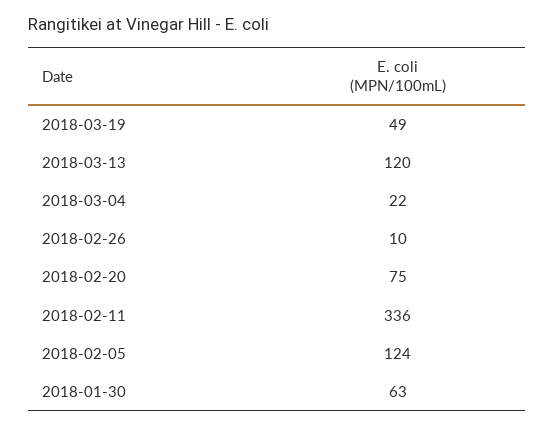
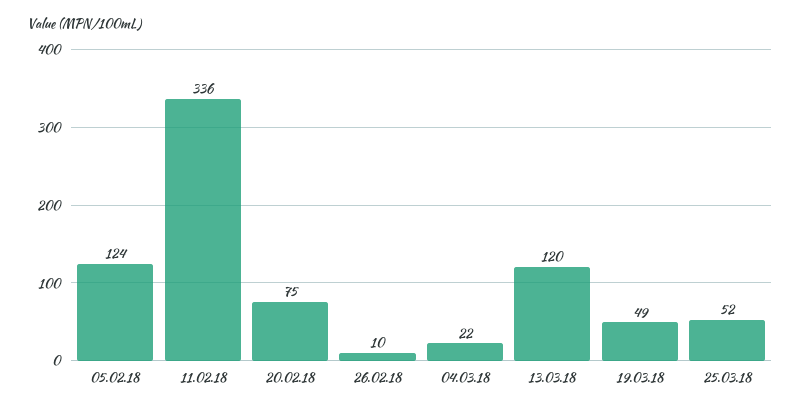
2018-01-30: 63 -> none
25.03.18: none -> 52

